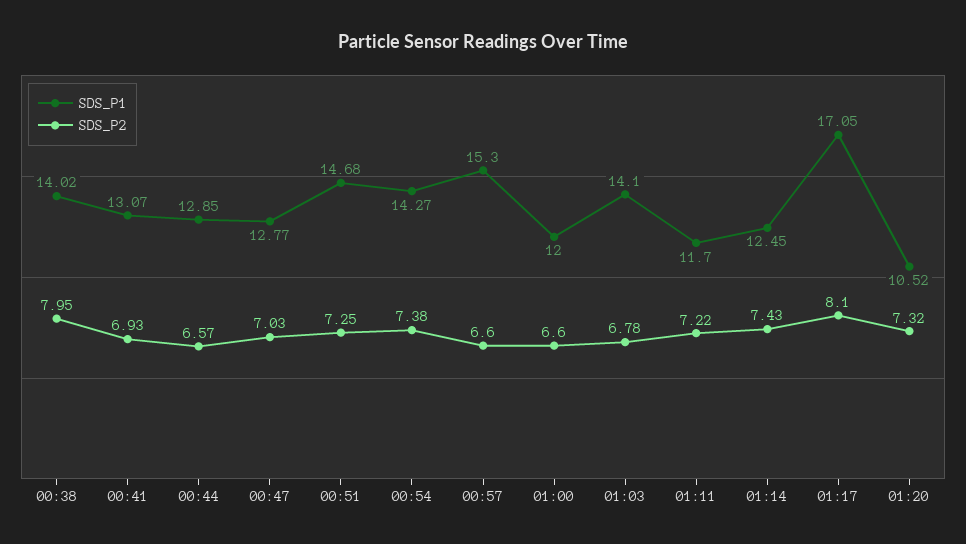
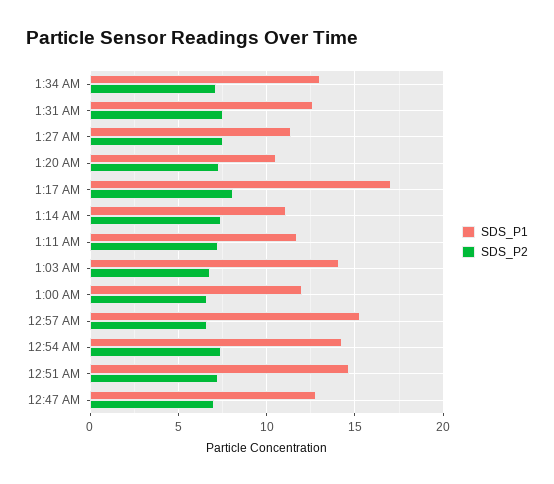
SDS_P1, 00:38: 14.02 -> none
SDS_P2, 00:38: 7.95 -> none
SDS_P1, 00:41: 13.07 -> none
SDS_P2, 00:41: 6.93 -> none
SDS_P1, 00:44: 12.85 -> none
SDS_P2, 00:44: 6.57 -> none
SDS_P1, 01:14: 12.45 -> 11
SDS_P1, 1:34 AM: none -> 13
SDS_P2, 1:34 AM: none -> 7
SDS_P1, 1:31 AM: none -> 12.5
SDS_P2, 1:31 AM: none -> 7.5
SDS_P1, 1:27 AM: none -> 11.5
SDS_P2, 1:27 AM: none -> 7.5

